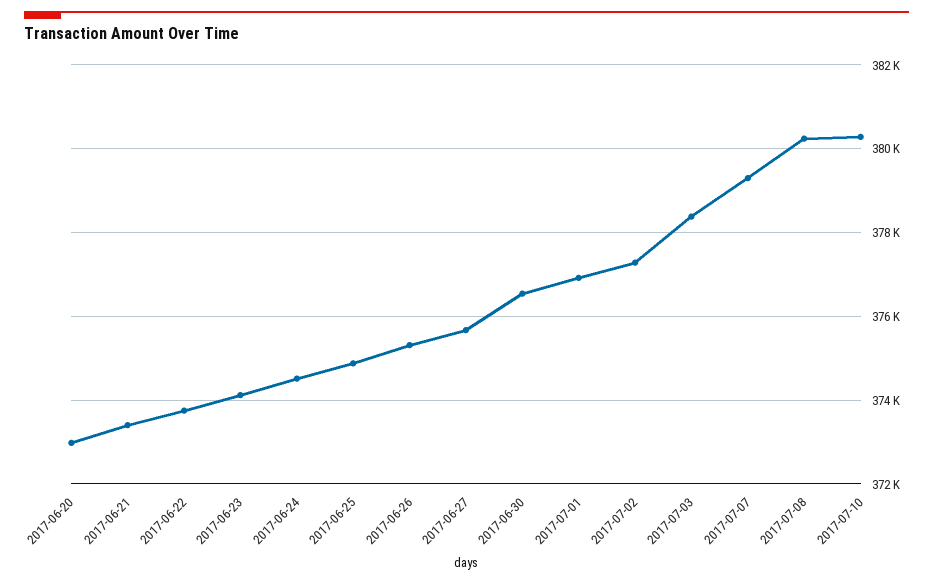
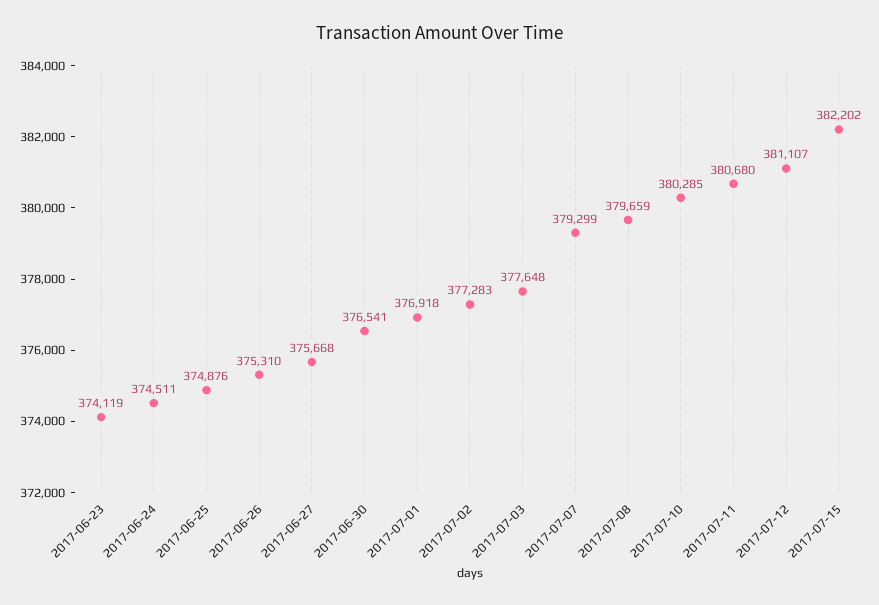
2017-06-20: 373000 -> none
2017-06-21: 373400 -> none
2017-06-22: 373800 -> none
2017-07-03: 378400 -> 377648
2017-07-08: 380200 -> 379659
2017-07-11: none -> 380680
2017-07-12: none -> 381107
2017-07-15: none -> 382202

